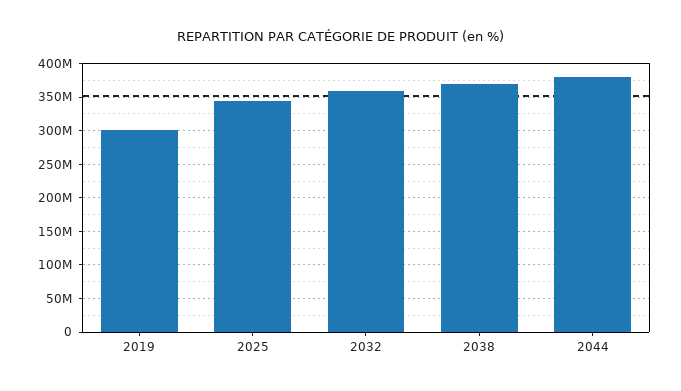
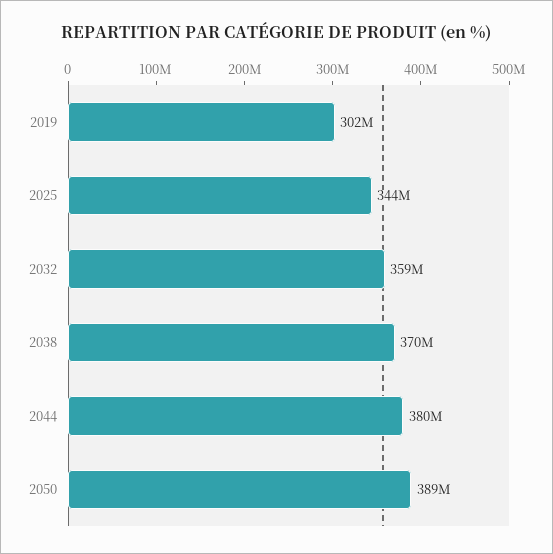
2050: none -> 389000000

